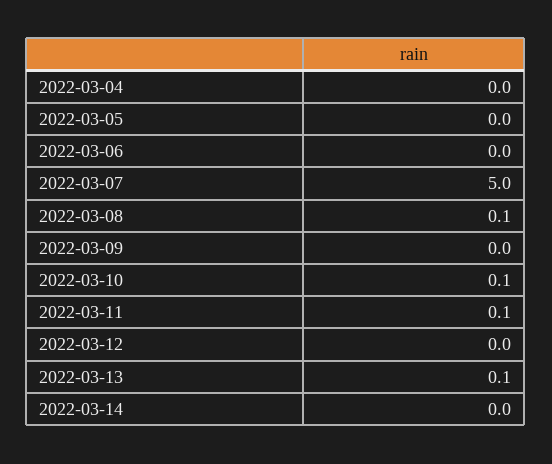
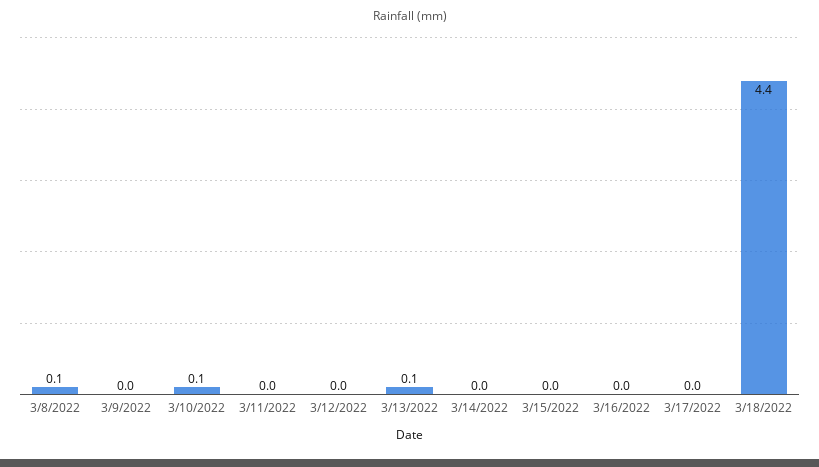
2022-03-04: 0 -> none
2022-03-05: 0 -> none
2022-03-06: 0 -> none
2022-03-07: 5 -> none
2022-03-11: 0.1 -> 0
3/15/2022: none -> 0
3/16/2022: none -> 0
3/17/2022: none -> 0
3/18/2022: none -> 4.4

